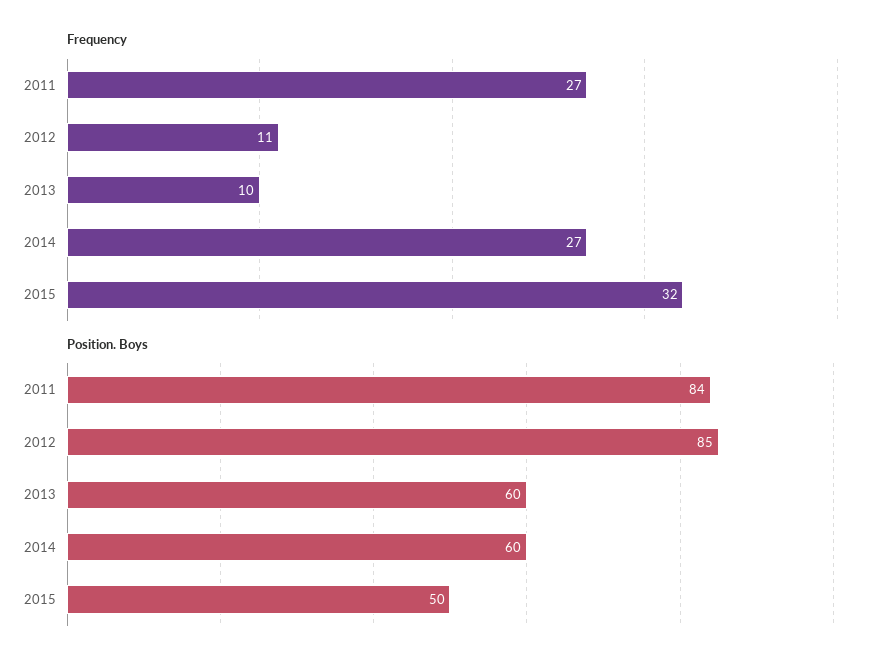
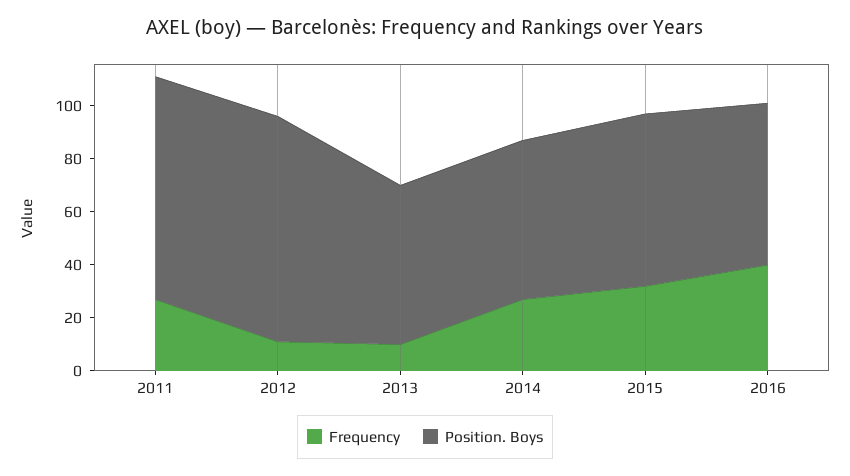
Position. Boys, 2015: 50 -> 65
Frequency, 2016: none -> 40
Position. Boys, 2016: none -> 60

